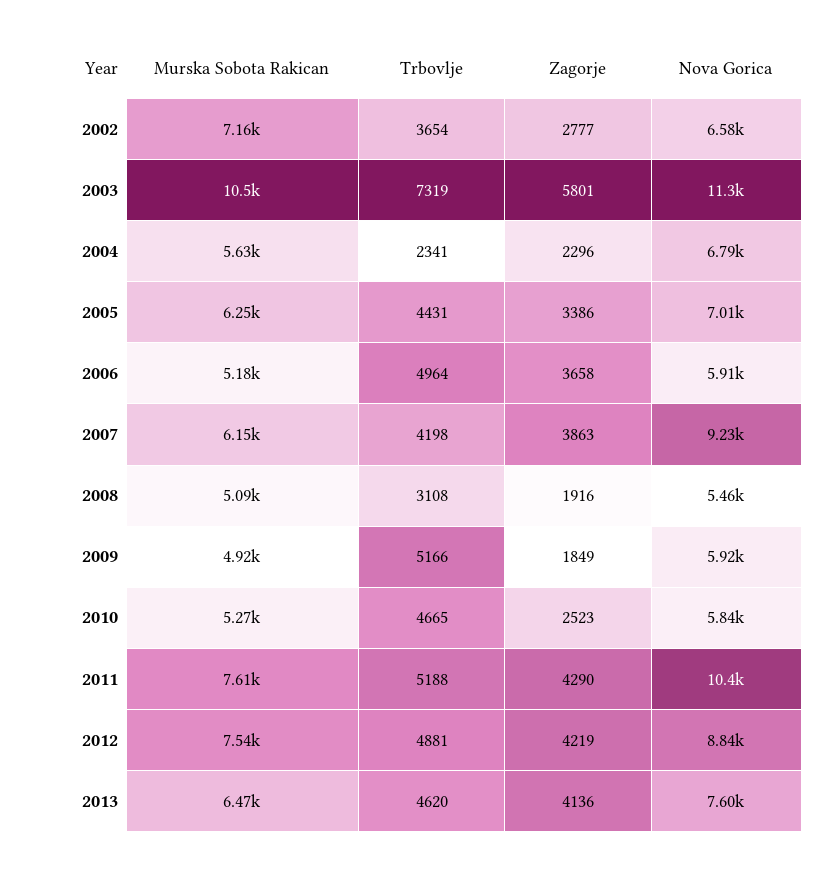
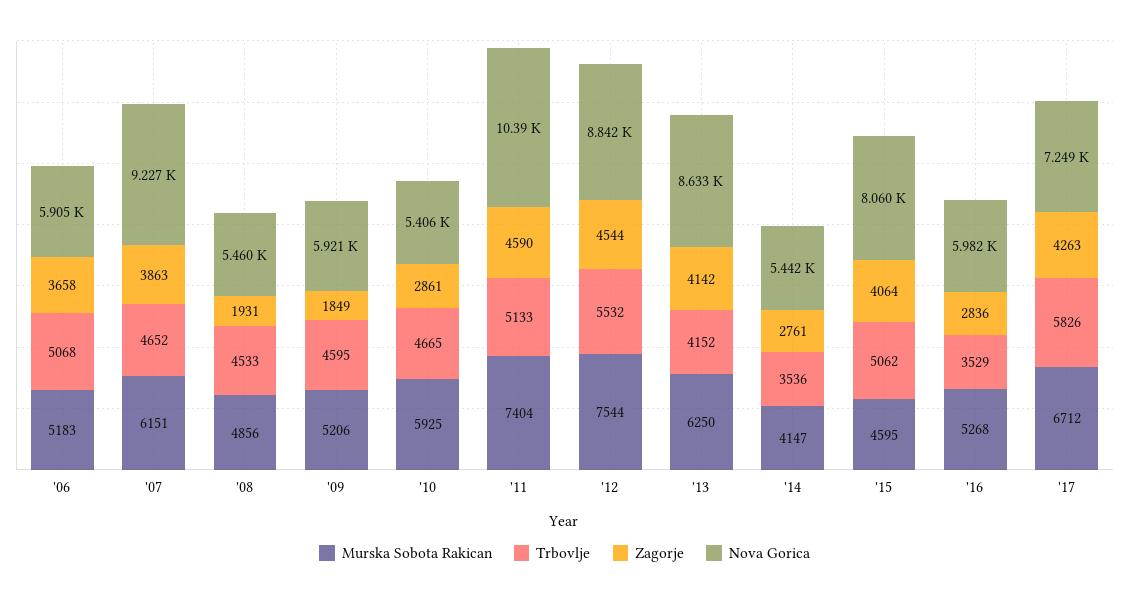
Murska Sobota Rakican, 2002: 7160 -> none
Trbovlje, 2002: 3654 -> none
Zagorje, 2002: 2777 -> none
Nova Gorica, 2002: 6580 -> none
Murska Sobota Rakican, 2003: 10500 -> none
Trbovlje, 2003: 7319 -> none
Zagorje, 2003: 5801 -> none
Nova Gorica, 2003: 11300 -> none
Murska Sobota Rakican, 2004: 5630 -> none
Trbovlje, 2004: 2341 -> none
Zagorje, 2004: 2296 -> none
Nova Gorica, 2004: 6790 -> none
Murska Sobota Rakican, 2005: 6250 -> none
Trbovlje, 2005: 4431 -> none
Zagorje, 2005: 3386 -> none
Nova Gorica, 2005: 7010 -> none
Trbovlje, 2006: 4964 -> 5068
Trbovlje, 2007: 4198 -> 4652
Murska Sobota Rakican, 2008: 5090 -> 4856
Trbovlje, 2008: 3108 -> 4533
Zagorje, 2008: 1916 -> 1931
Murska Sobota Rakican, 2009: 4920 -> 5206
Trbovlje, 2009: 5166 -> 4595
Murska Sobota Rakican, 2010: 5270 -> 5925
Zagorje, 2010: 2523 -> 2861
Nova Gorica, 2010: 5840 -> 5406
Murska Sobota Rakican, 2011: 7610 -> 7404
Trbovlje, 2011: 5188 -> 5133
Zagorje, 2011: 4290 -> 4590
Trbovlje, 2012: 4881 -> 5532
Zagorje, 2012: 4219 -> 4544
Murska Sobota Rakican, 2013: 6470 -> 6250
Trbovlje, 2013: 4620 -> 4152
Zagorje, 2013: 4136 -> 4142
Nova Gorica, 2013: 7600 -> 8633
Murska Sobota Rakican, '14: none -> 4147
Trbovlje, '14: none -> 3536
Zagorje, '14: none -> 2761
Nova Gorica, '14: none -> 5442
Murska Sobota Rakican, '15: none -> 4595
Trbovlje, '15: none -> 5062
Zagorje, '15: none -> 4064
Nova Gorica, '15: none -> 8060
Murska Sobota Rakican, '16: none -> 5268
Trbovlje, '16: none -> 3529
Zagorje, '16: none -> 2836
Nova Gorica, '16: none -> 5982
Murska Sobota Rakican, '17: none -> 6712
Trbovlje, '17: none -> 5826
Zagorje, '17: none -> 4263
Nova Gorica, '17: none -> 7249

